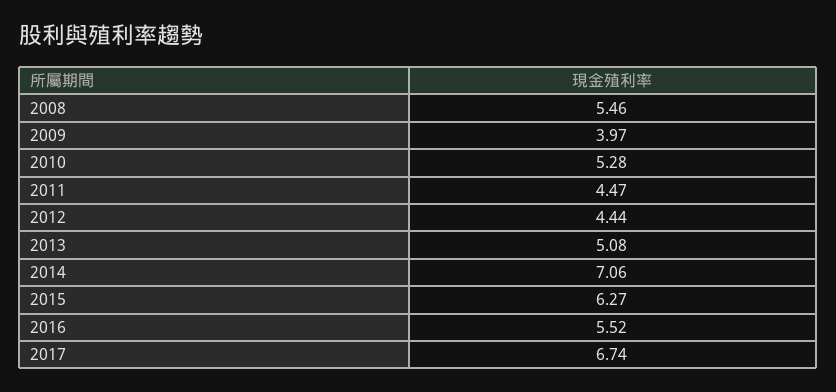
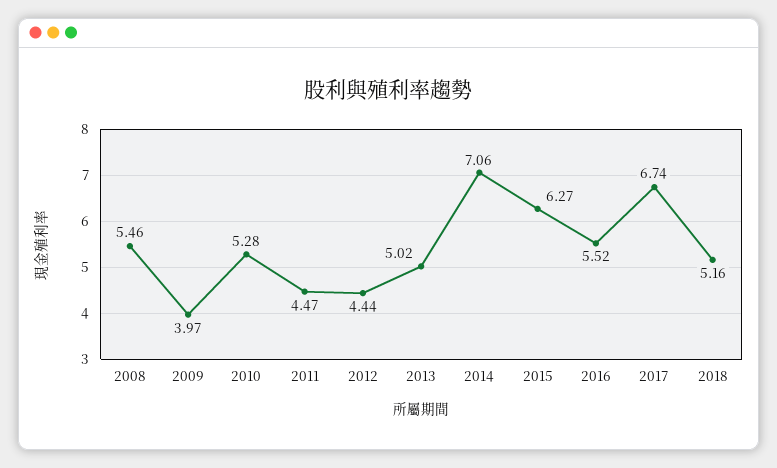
2013: 5.08 -> 5.02
2018: none -> 5.16

